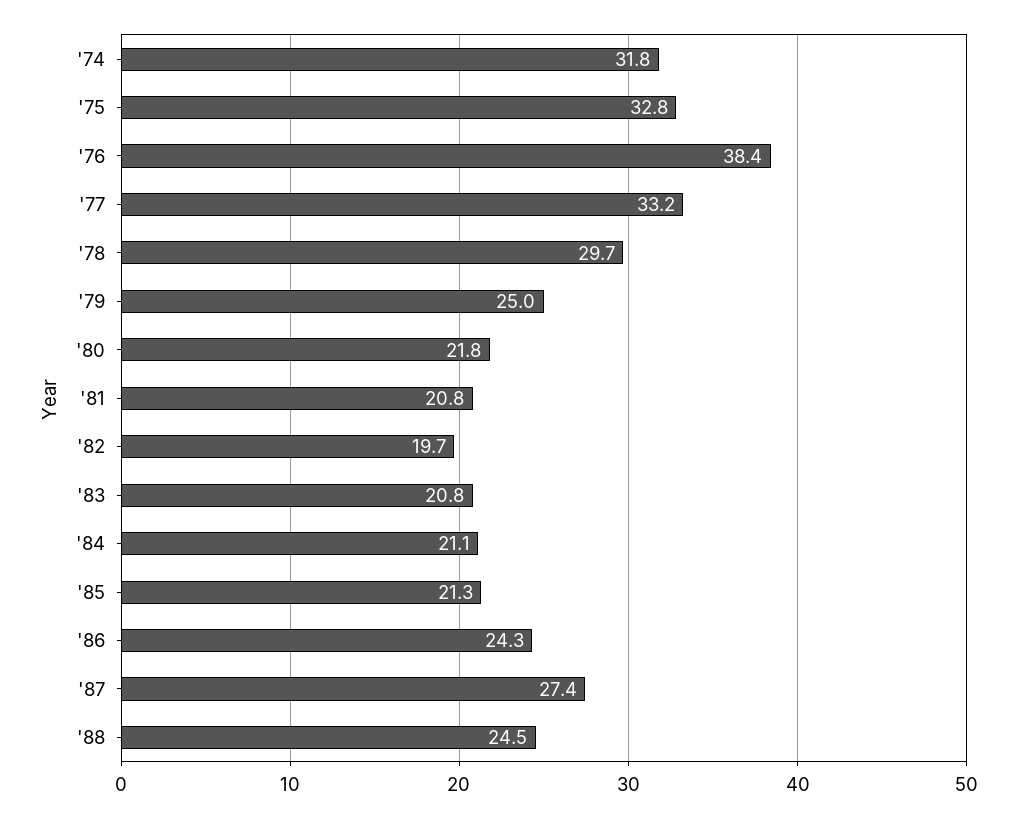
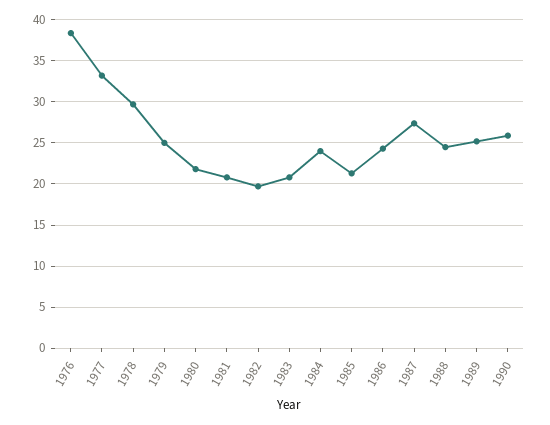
'74: 31.8 -> none
'75: 32.8 -> none
'84: 21.1 -> 24
1989: none -> 25
1990: none -> 26

